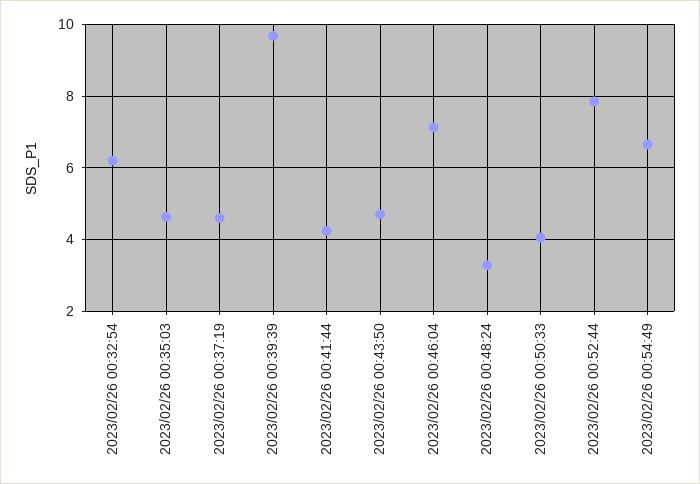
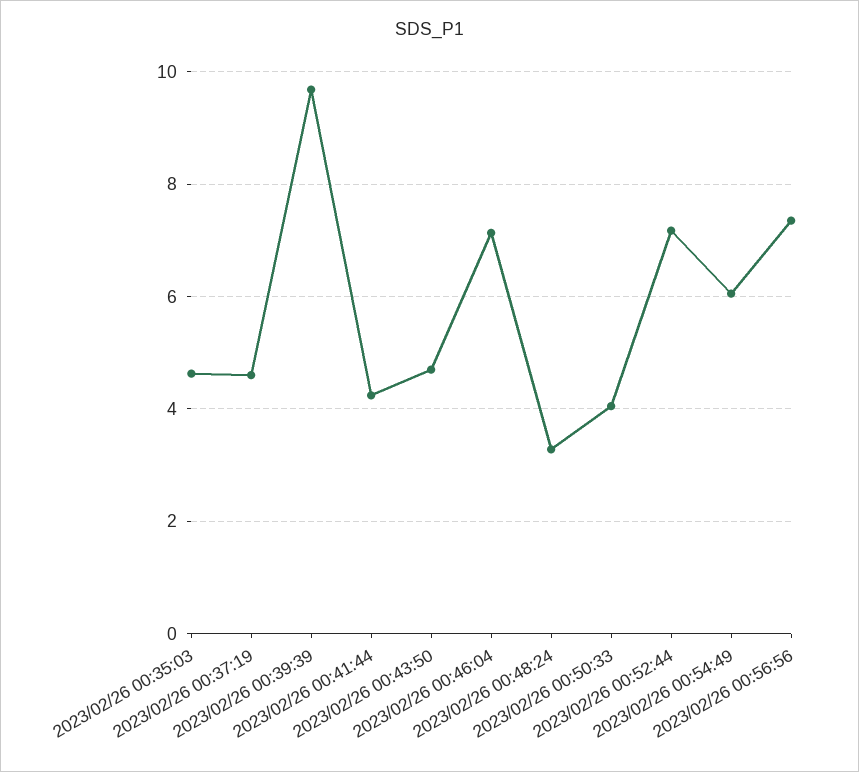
2023/02/26 00:32:54: 6.2 -> none
2023/02/26 00:52:44: 7.8 -> 7.2
2023/02/26 00:54:49: 6.6 -> 6
2023/02/26 00:56:56: none -> 7.4

